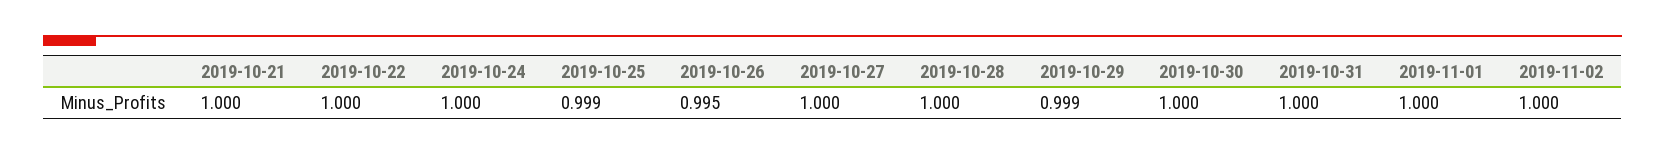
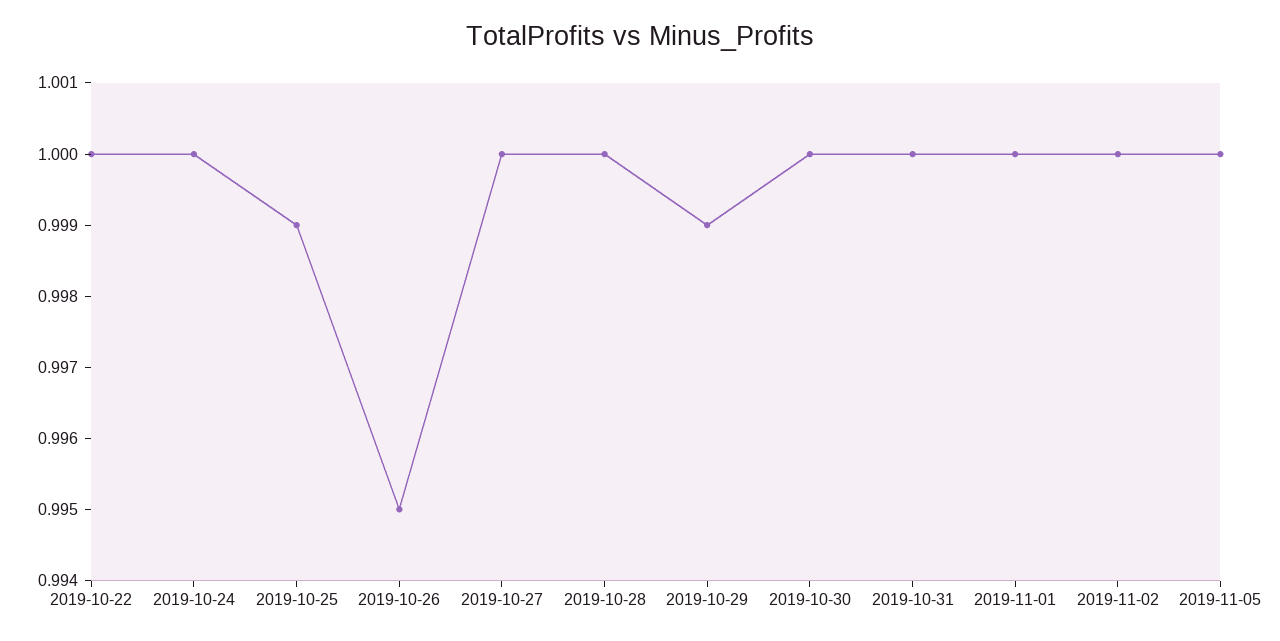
2019-10-21: 1 -> none
2019-11-05: none -> 1

